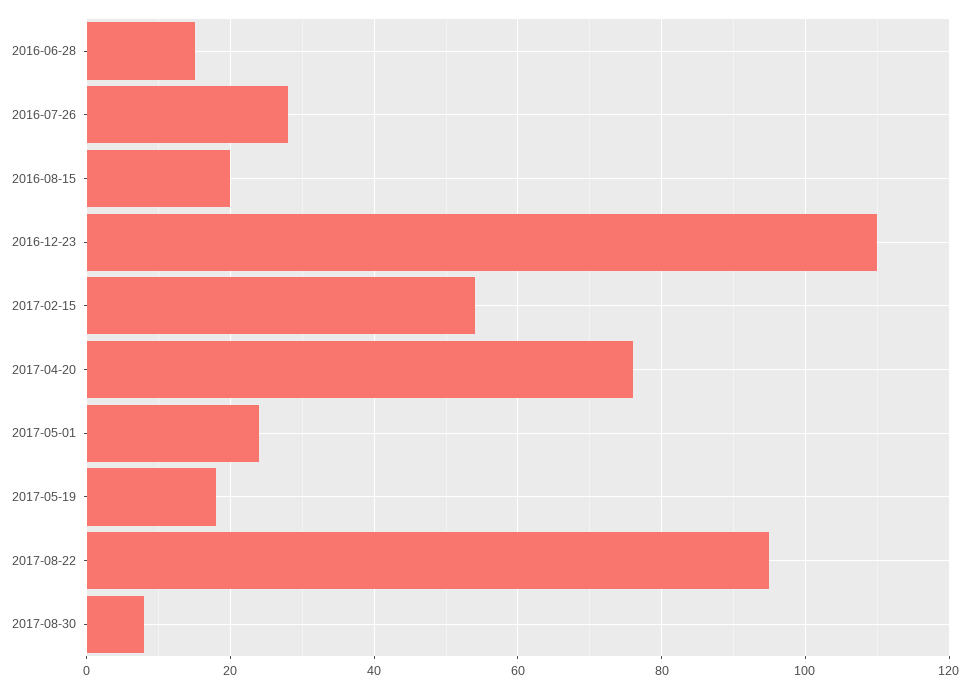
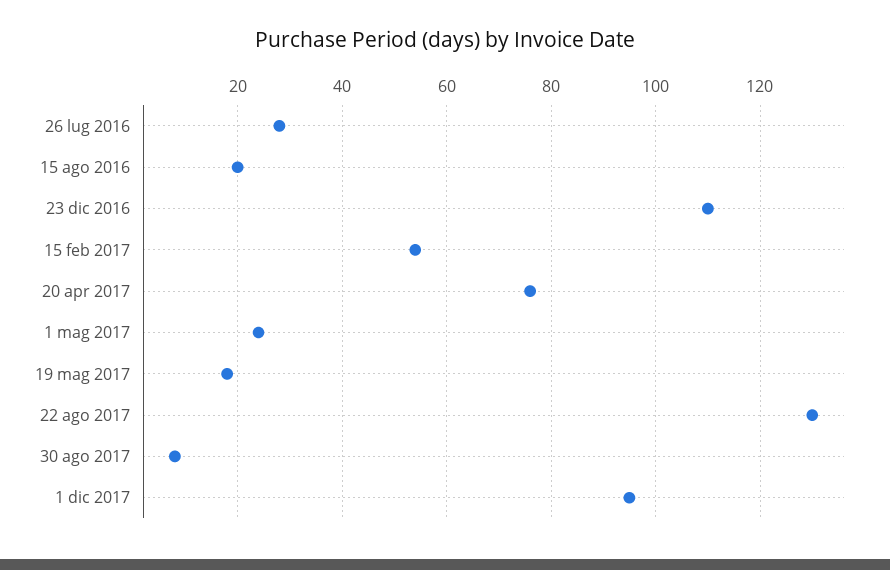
2016-06-28: 15 -> none
2017-08-22: 95 -> 130
1 dic 2017: none -> 95

